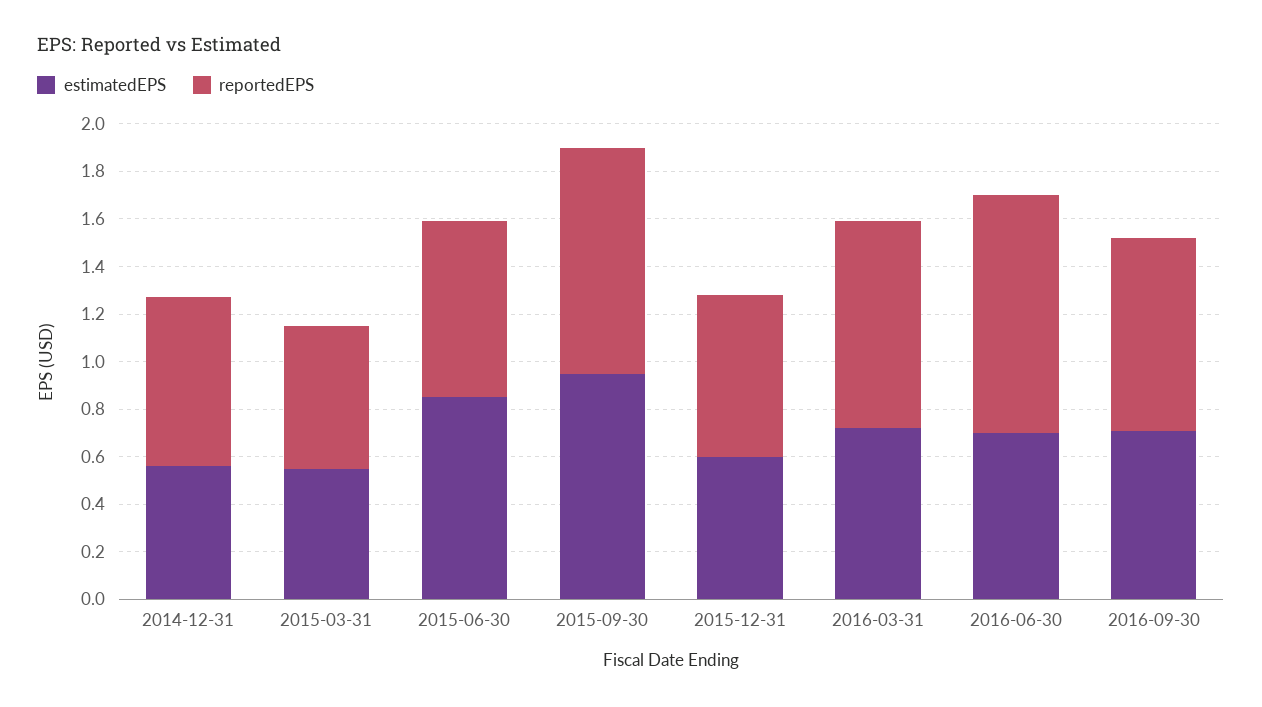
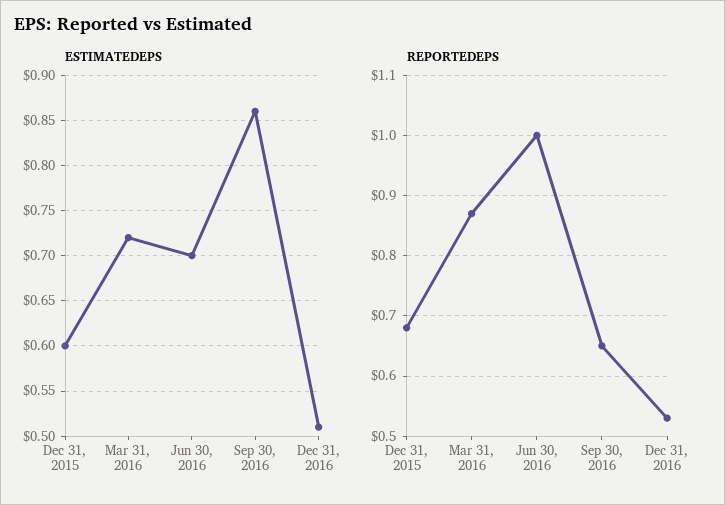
estimatedEPS, 2014-12-31: 0.55 -> none
reportedEPS, 2014-12-31: 0.7 -> none
estimatedEPS, 2015-03-31: 0.55 -> none
reportedEPS, 2015-03-31: 0.6 -> none
estimatedEPS, 2015-06-30: 0.85 -> none
reportedEPS, 2015-06-30: 0.75 -> none
estimatedEPS, 2015-09-30: 0.95 -> none
reportedEPS, 2015-09-30: 0.95 -> none
estimatedEPS, 2016-09-30: 0.7 -> 0.86
reportedEPS, 2016-09-30: 0.8 -> 0.65
estimatedEPS, Dec 31, 2016: none -> 0.51
reportedEPS, Dec 31, 2016: none -> 0.53

